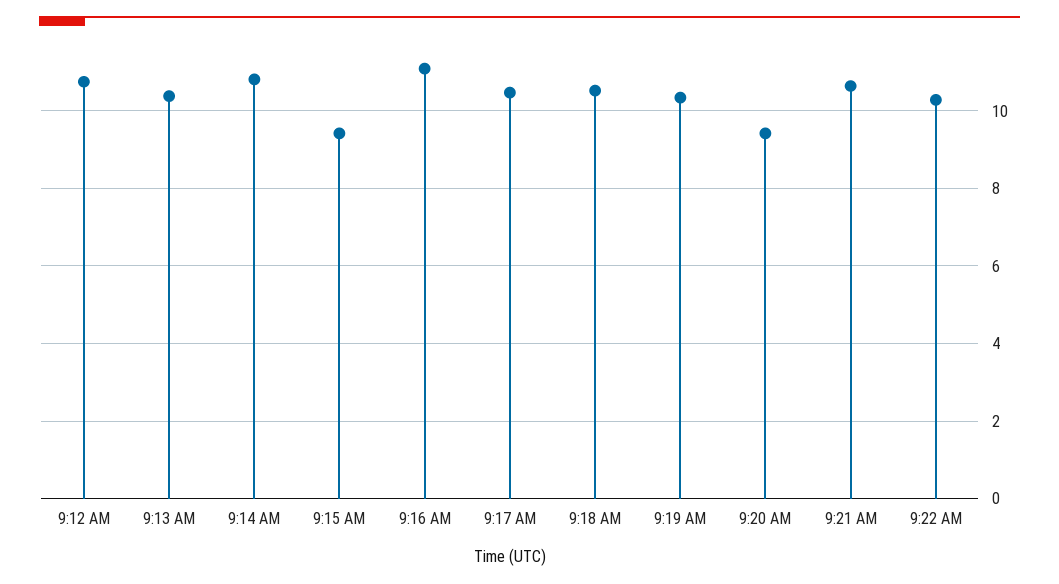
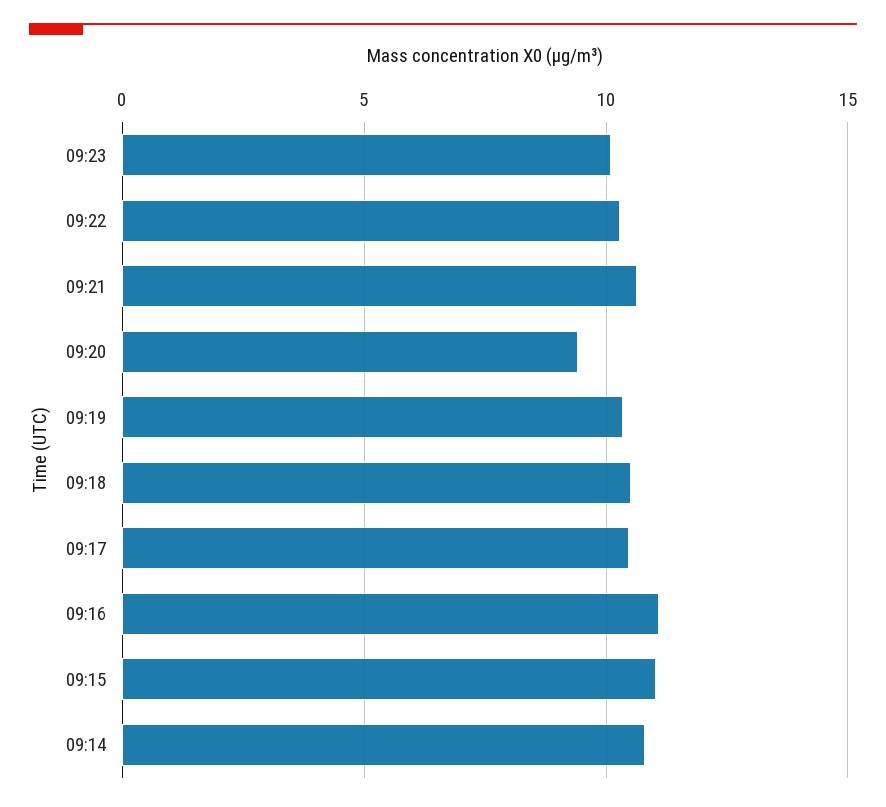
9:12 AM: 10.8 -> none
9:13 AM: 10.4 -> none
9:15 AM: 9.4 -> 11
09:23: none -> 10

